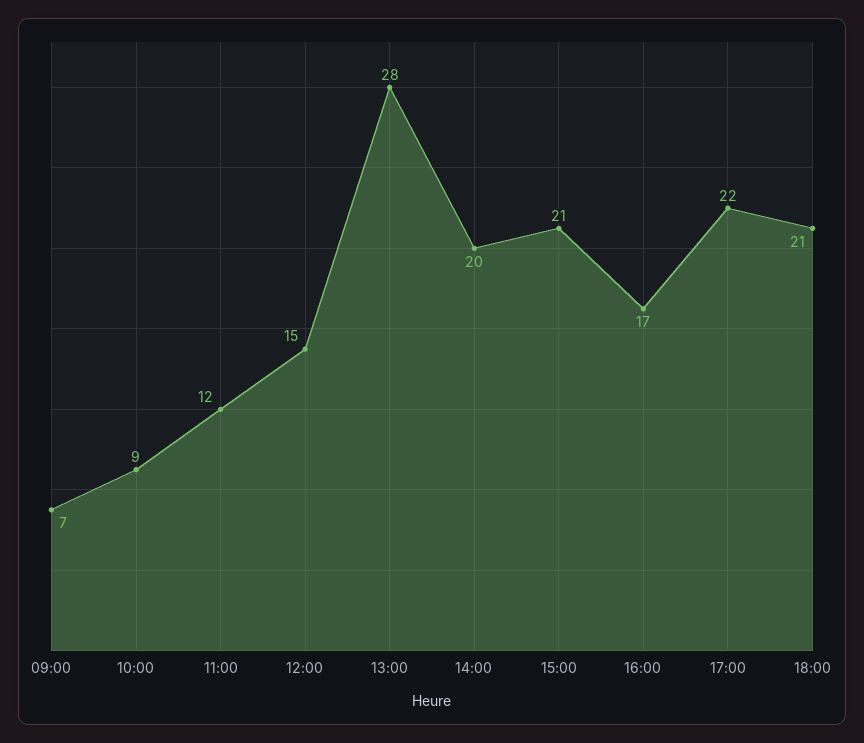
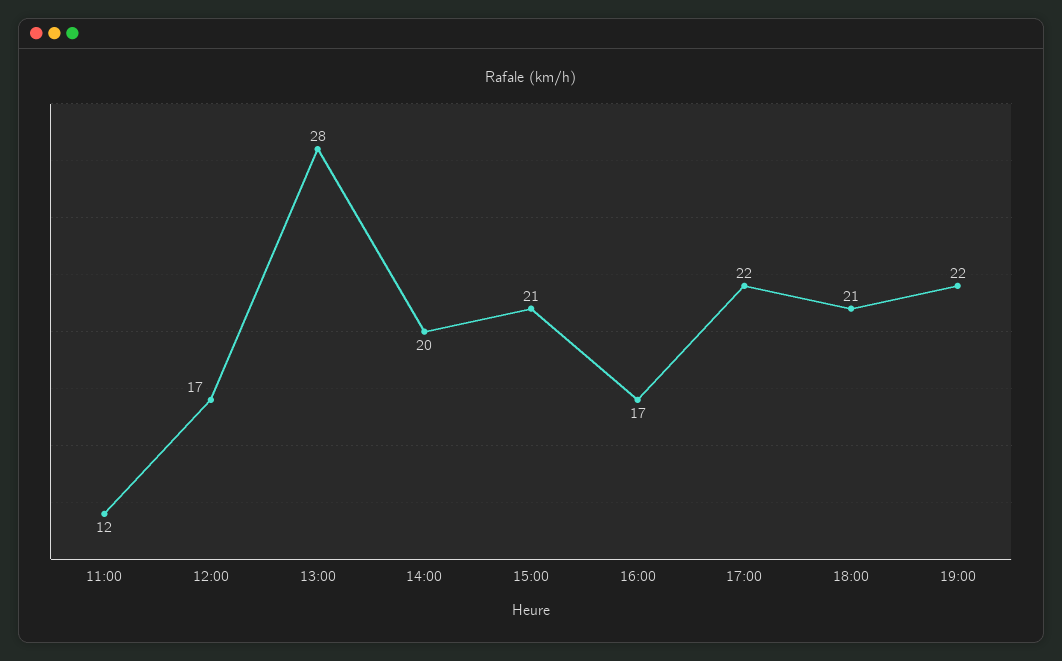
09:00: 7 -> none
10:00: 9 -> none
12:00: 15 -> 17
19:00: none -> 22

